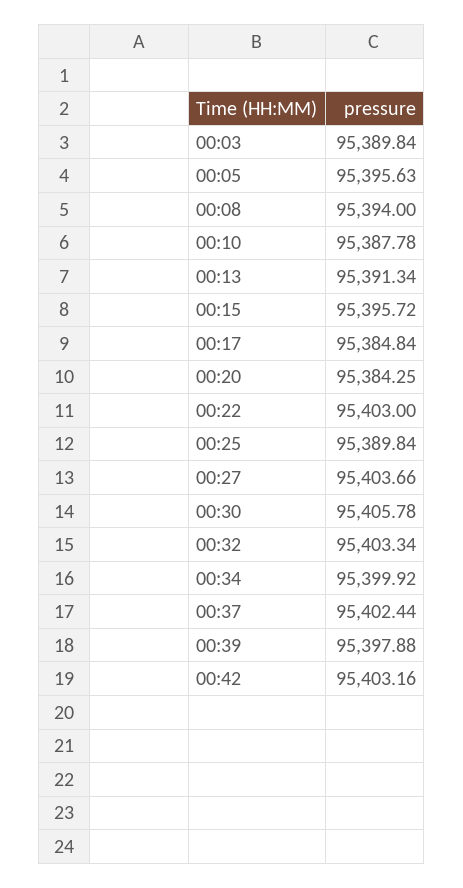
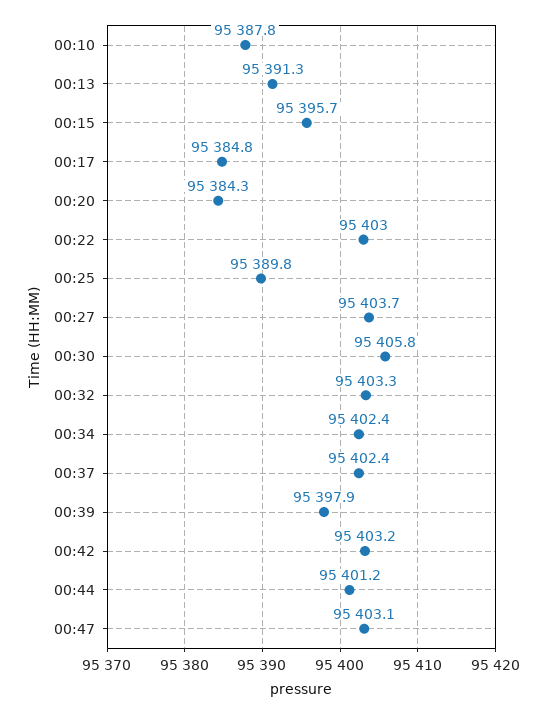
00:03: 95389.84 -> none
00:05: 95395.63 -> none
00:08: 95394 -> none
00:34: 95399.92 -> 95402.4
00:44: none -> 95401.2
00:47: none -> 95403.1

